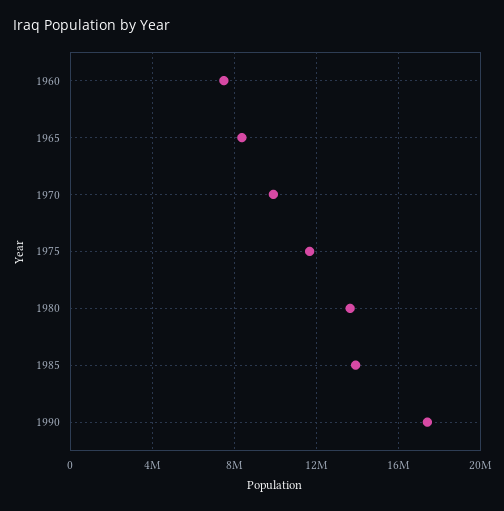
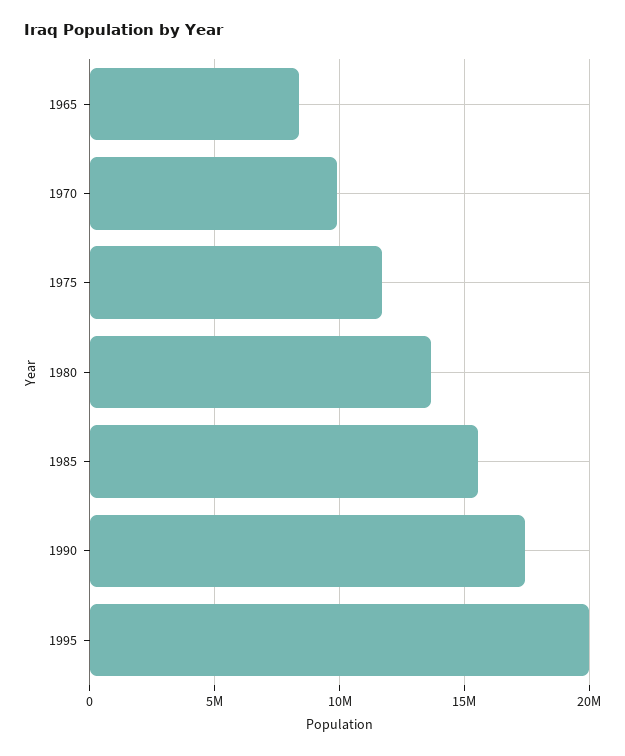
1960: 7500000 -> none
1985: 14000000 -> 15500000
1995: none -> 20000000

